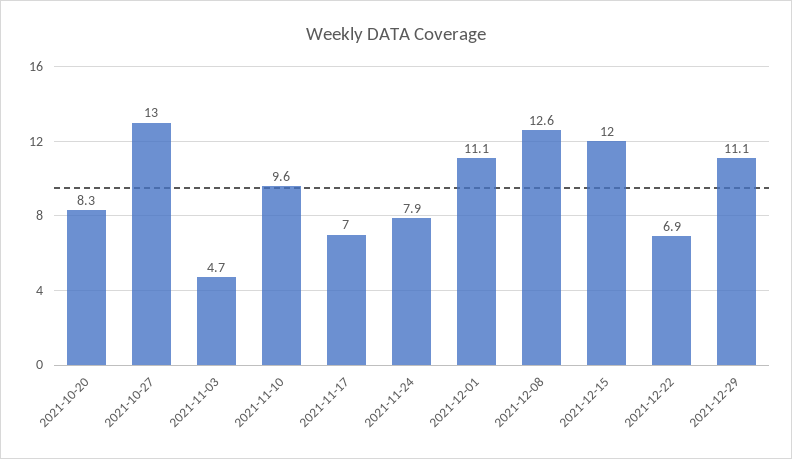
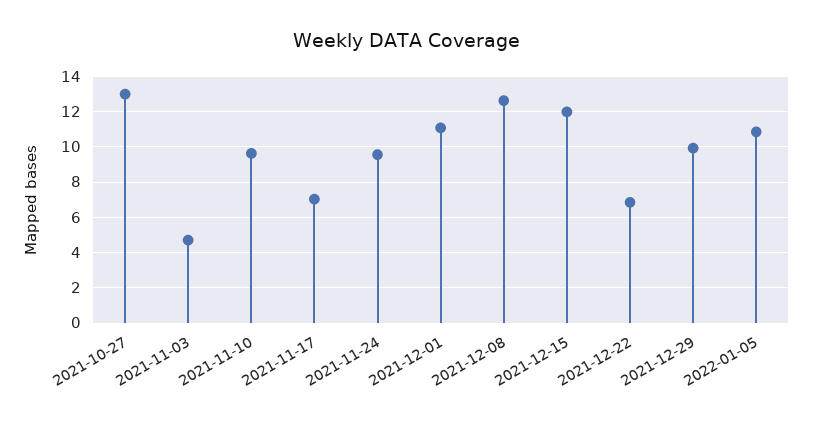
2021-10-20: 8.3 -> none
2021-11-24: 7.9 -> 9.5
2021-12-29: 11.1 -> 10
2022-01-05: none -> 11

